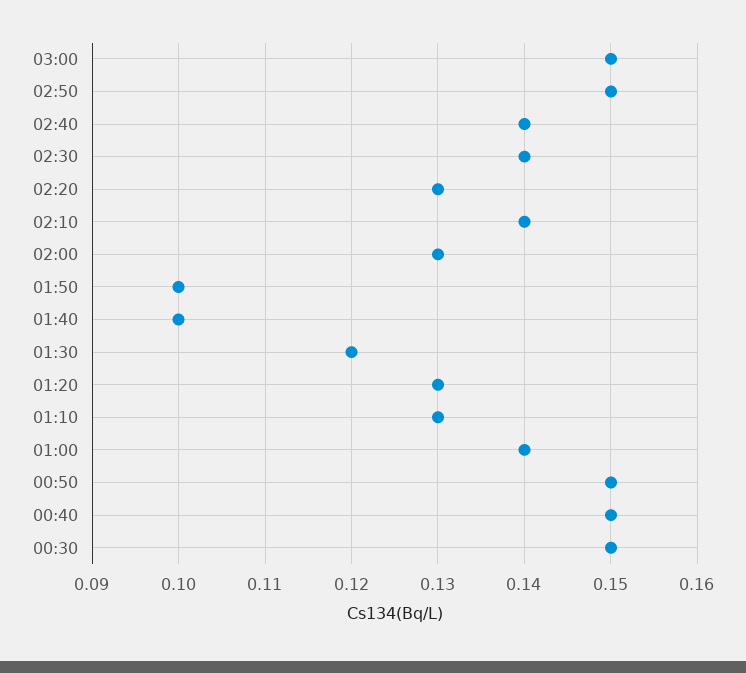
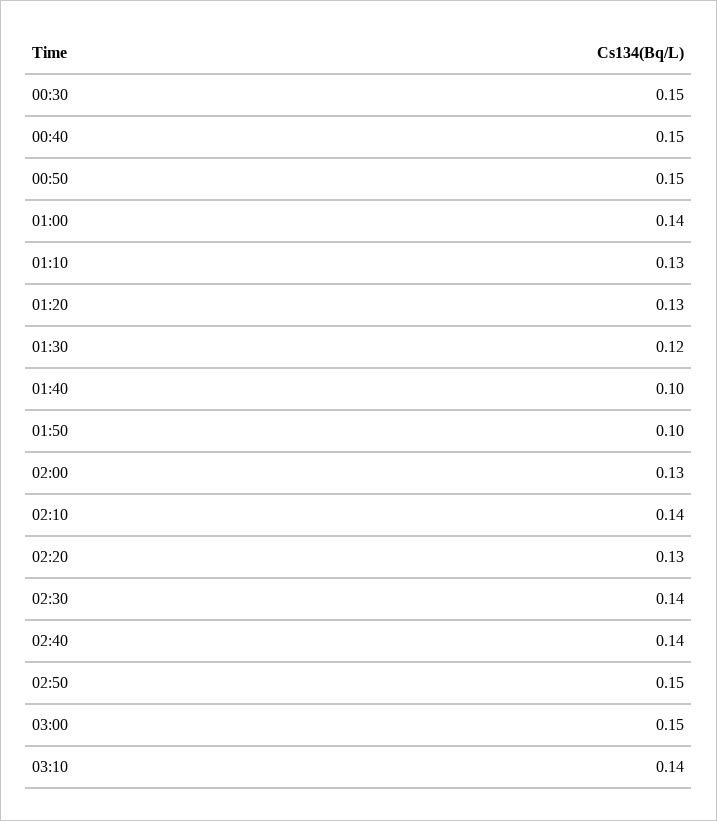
03:10: none -> 0.14

